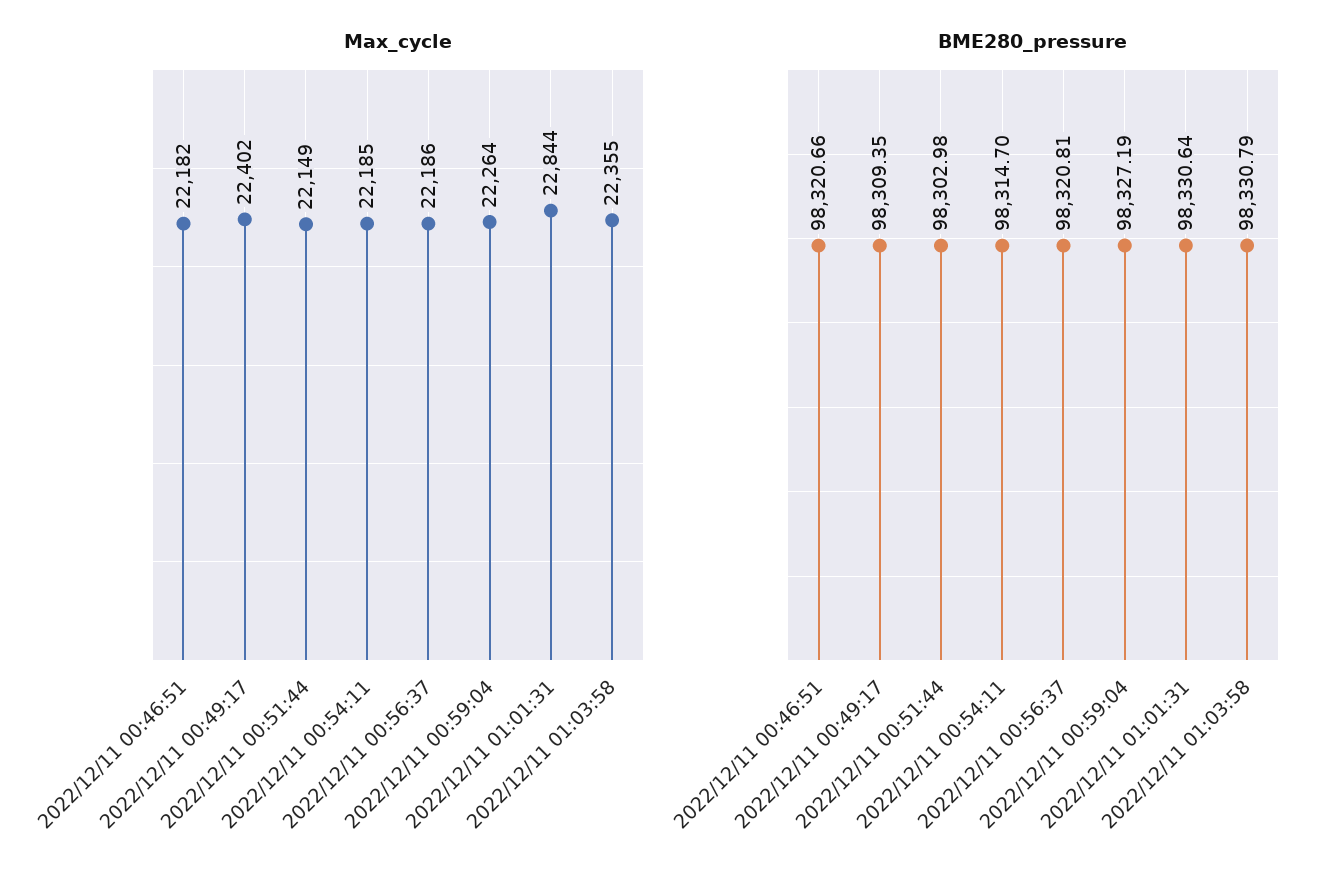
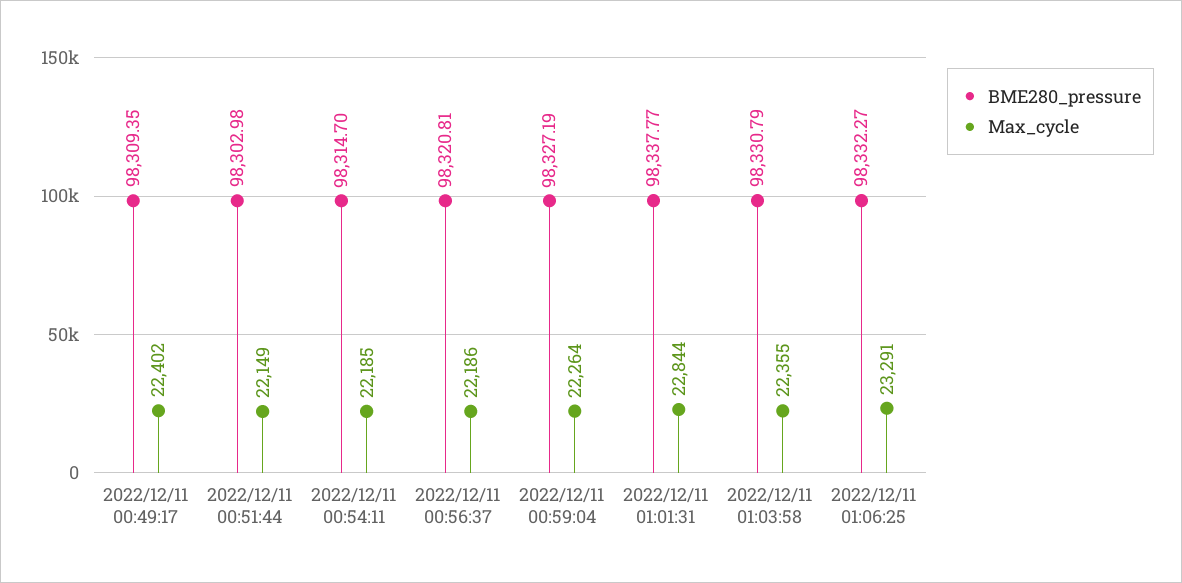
Max_cycle, 2022/12/11 00:46:51: 22182 -> none
BME280_pressure, 2022/12/11 00:46:51: 98320.66 -> none
BME280_pressure, 2022/12/11 01:01:31: 98330.64 -> 98337.77
BME280_pressure, 2022/12/11 01:06:25: none -> 98332.27
Max_cycle, 2022/12/11 01:06:25: none -> 23291

